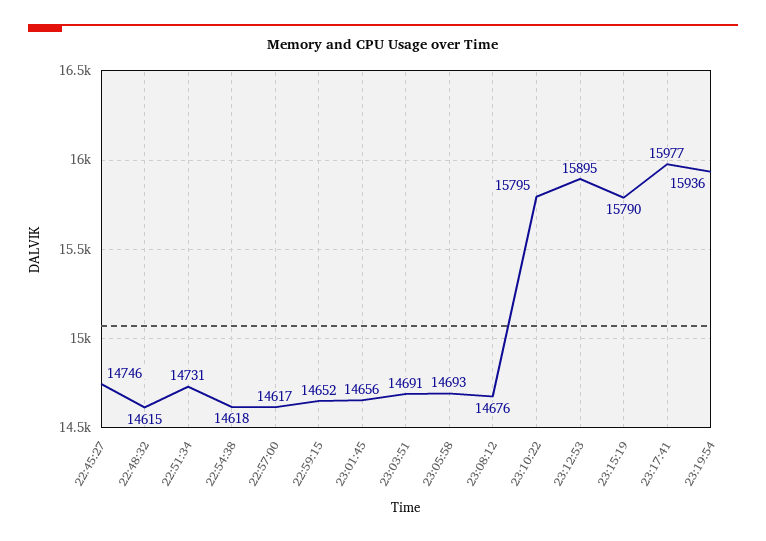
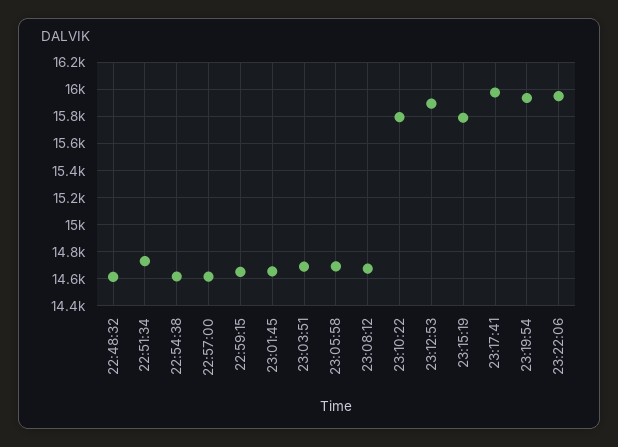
22:45:27: 14746 -> none
23:22:06: none -> 15950

